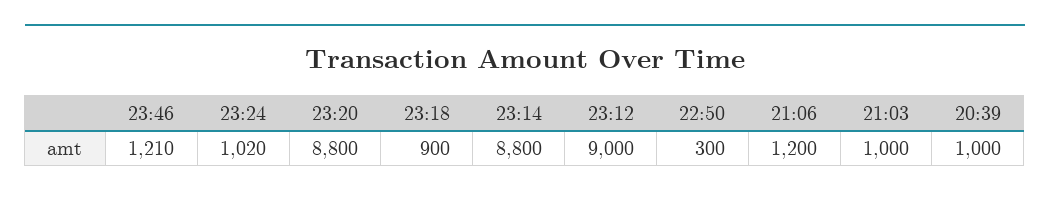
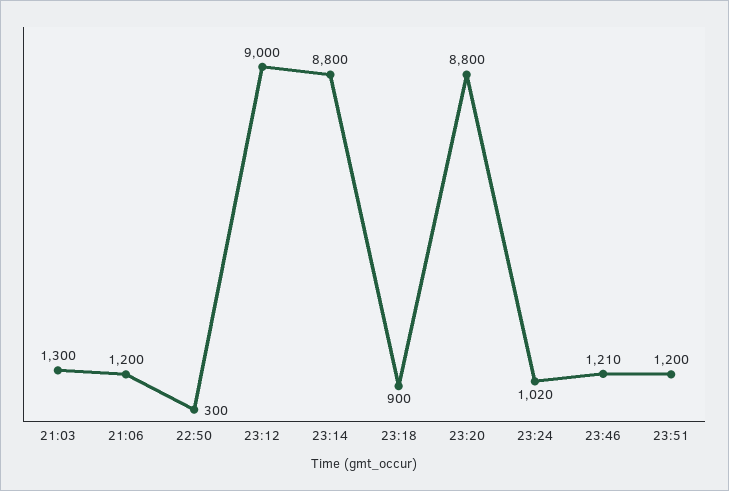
21:03: 1000 -> 1300
20:39: 1000 -> none
23:51: none -> 1200

